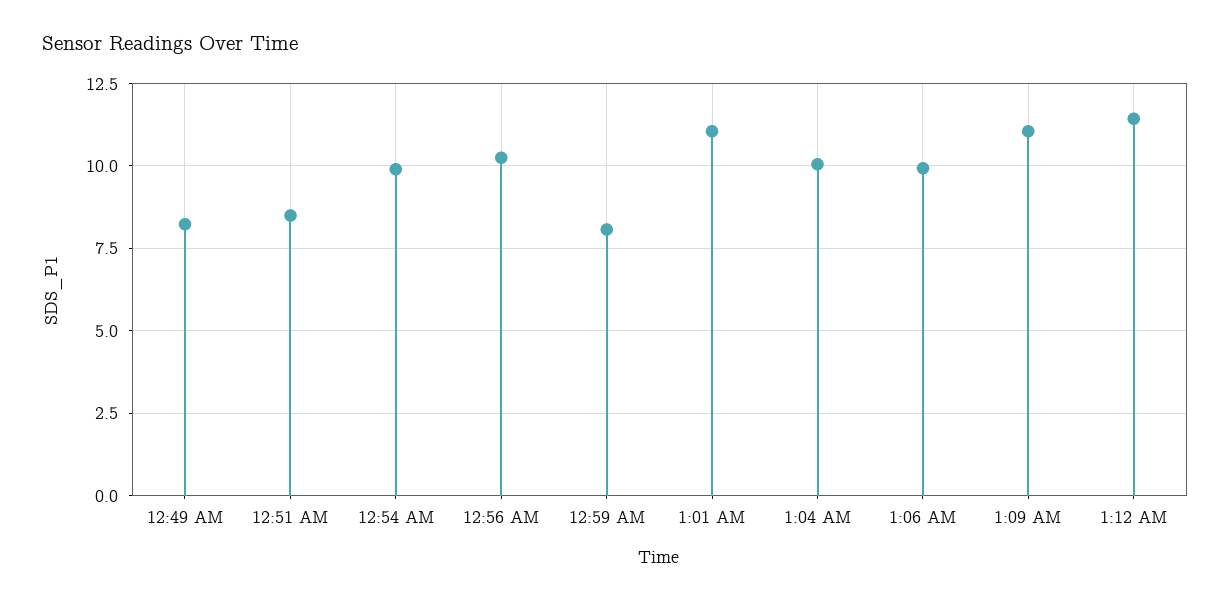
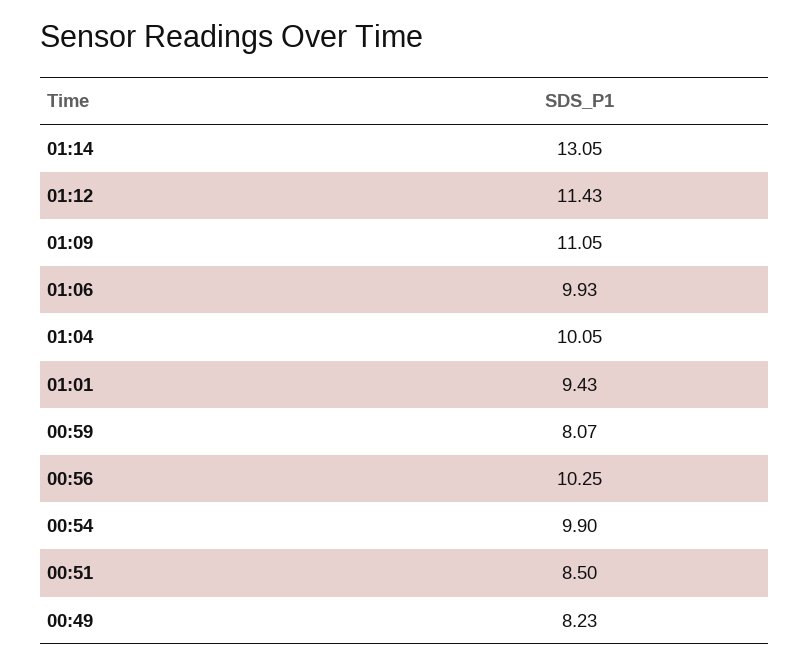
1:01 AM: 11 -> 9.43
01:14: none -> 13.05

